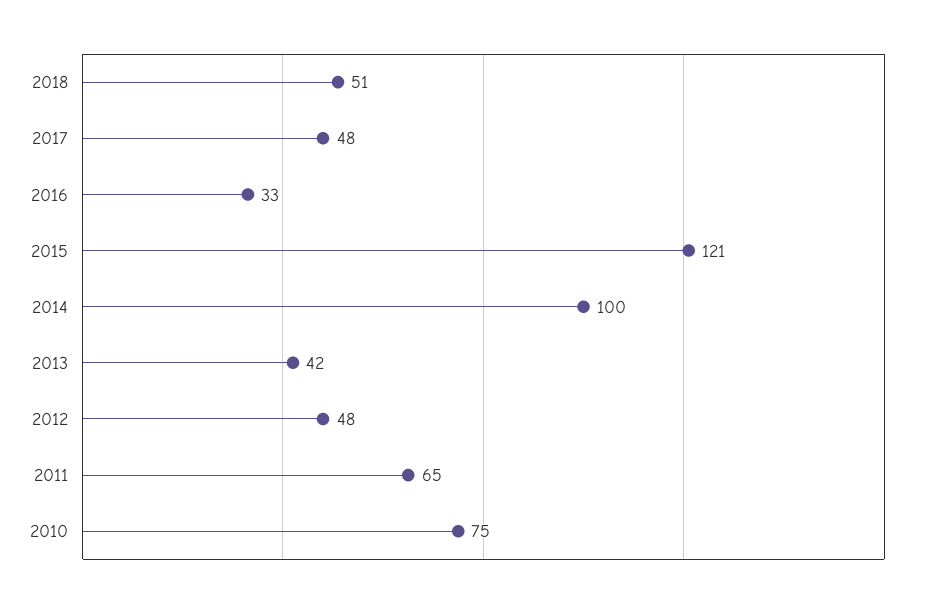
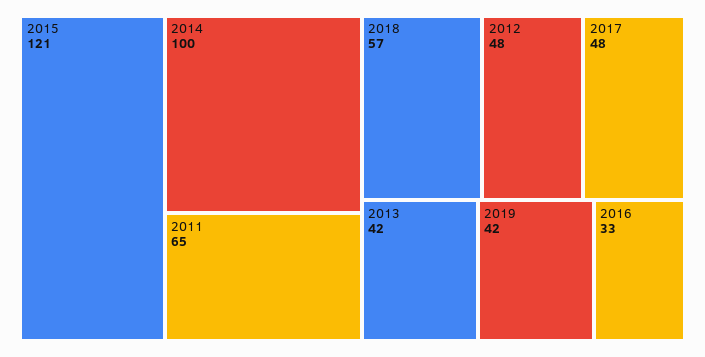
2018: 51 -> 57
2010: 75 -> none
2019: none -> 42

